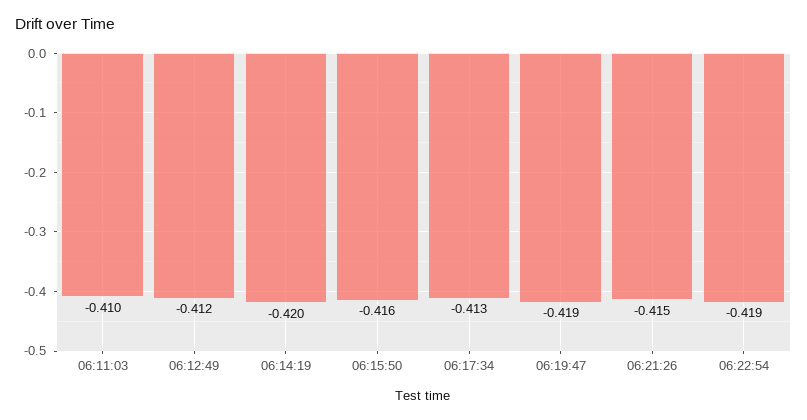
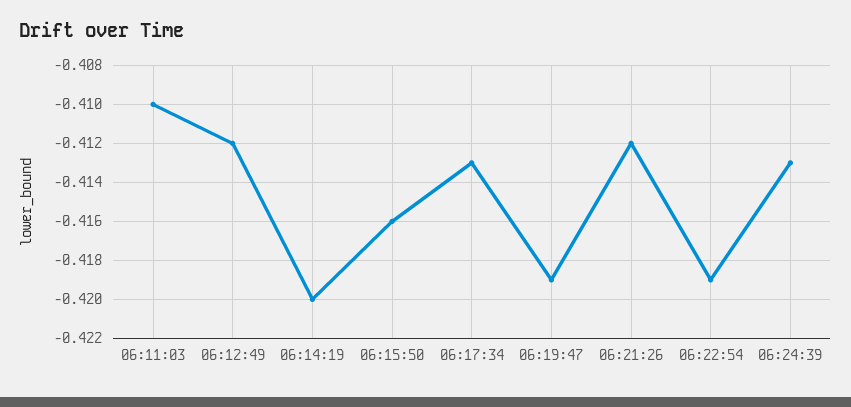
06:21:26: -0.415 -> -0.412
06:24:39: none -> -0.413

